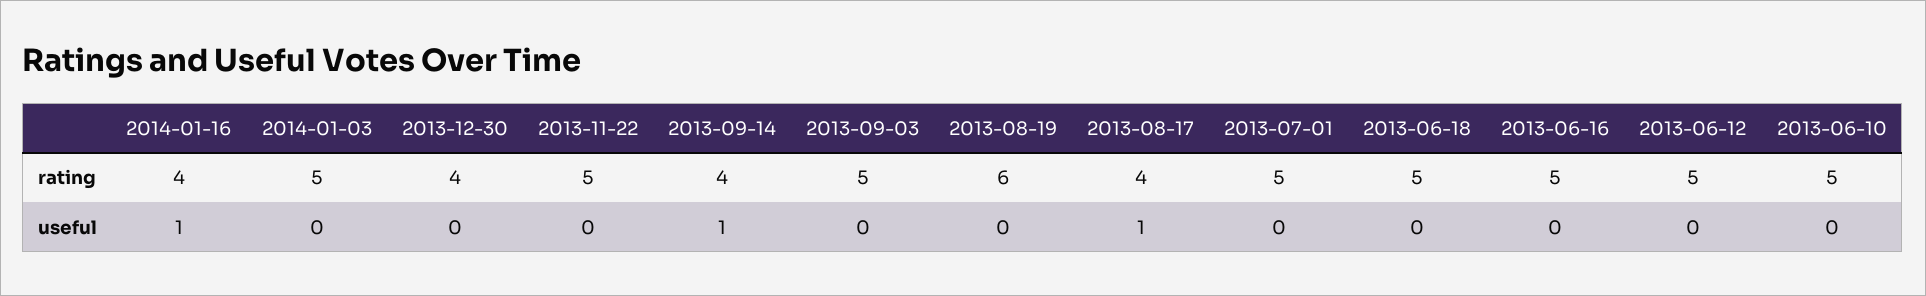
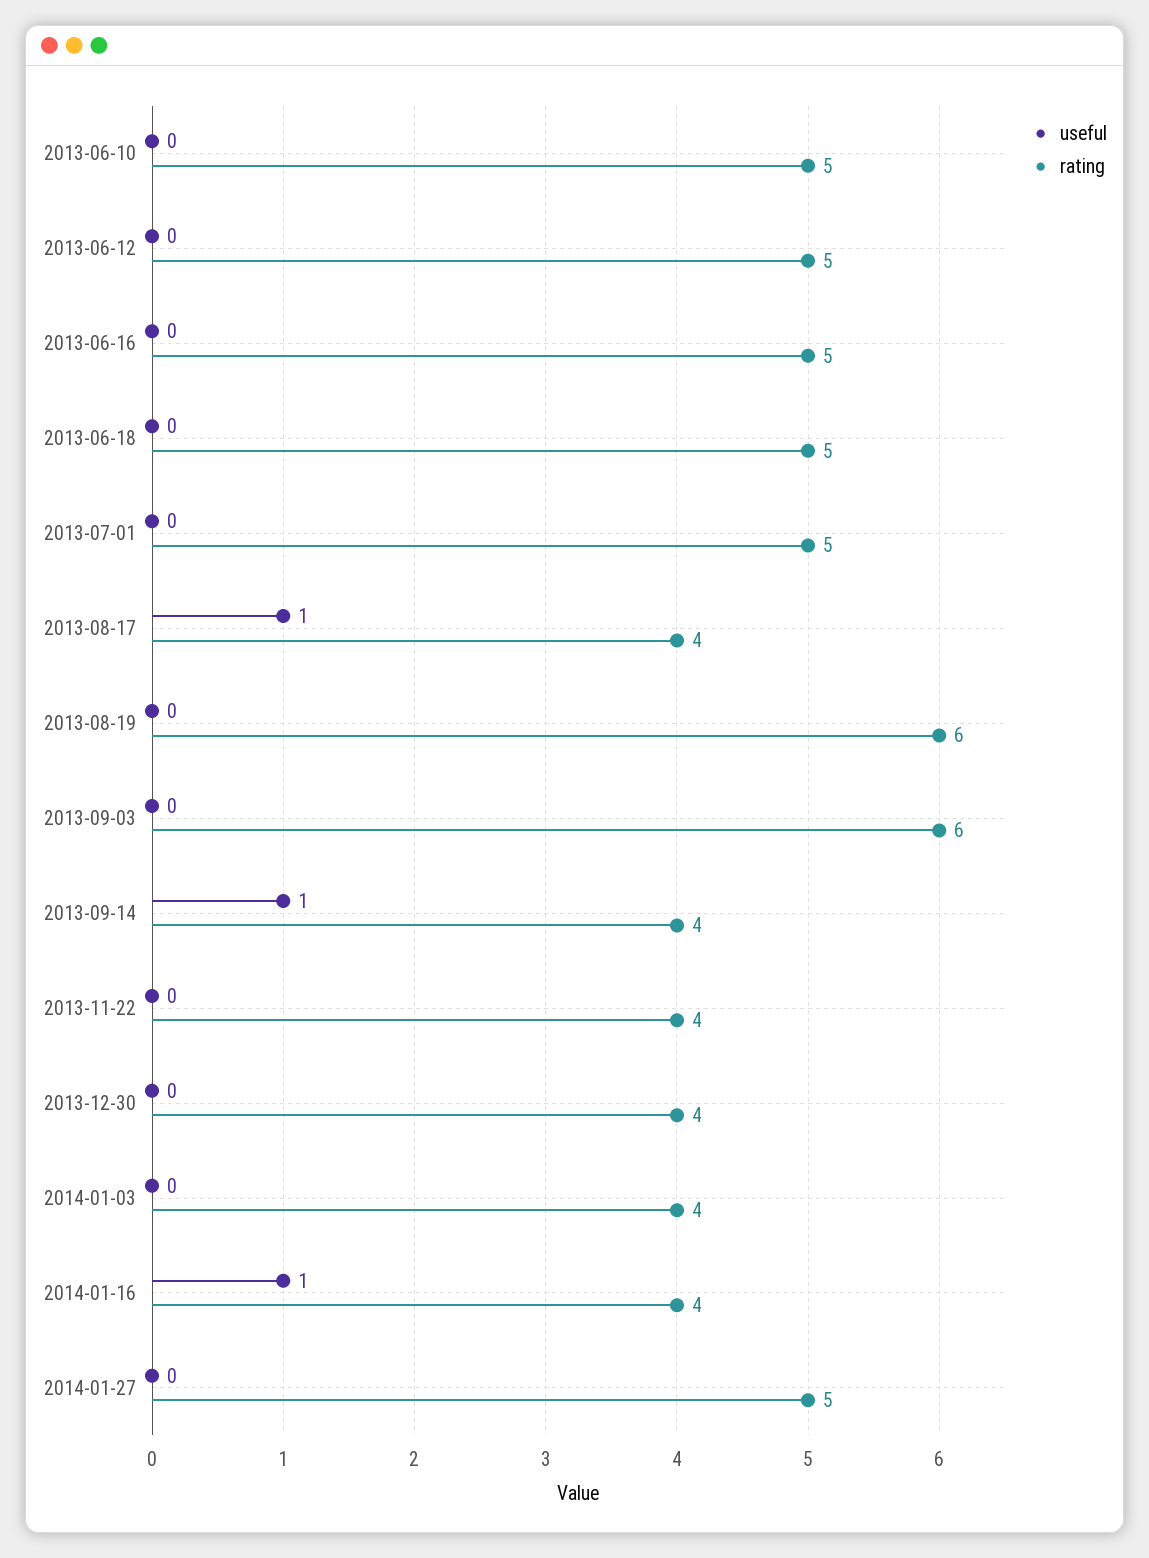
rating, 2014-01-03: 5 -> 4
rating, 2013-11-22: 5 -> 4
rating, 2013-09-03: 5 -> 6
useful, 2014-01-27: none -> 0
rating, 2014-01-27: none -> 5

